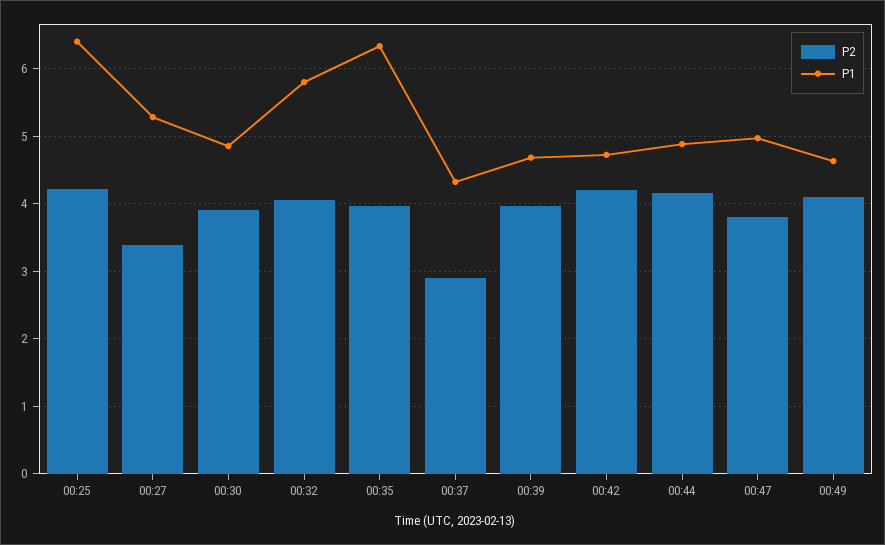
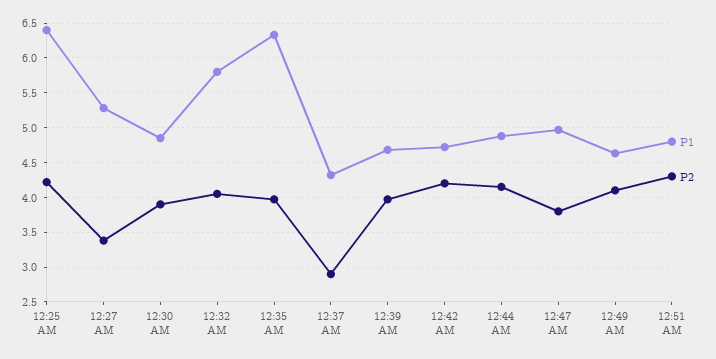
P1, 12:51 AM: none -> 4.8
P2, 12:51 AM: none -> 4.3

